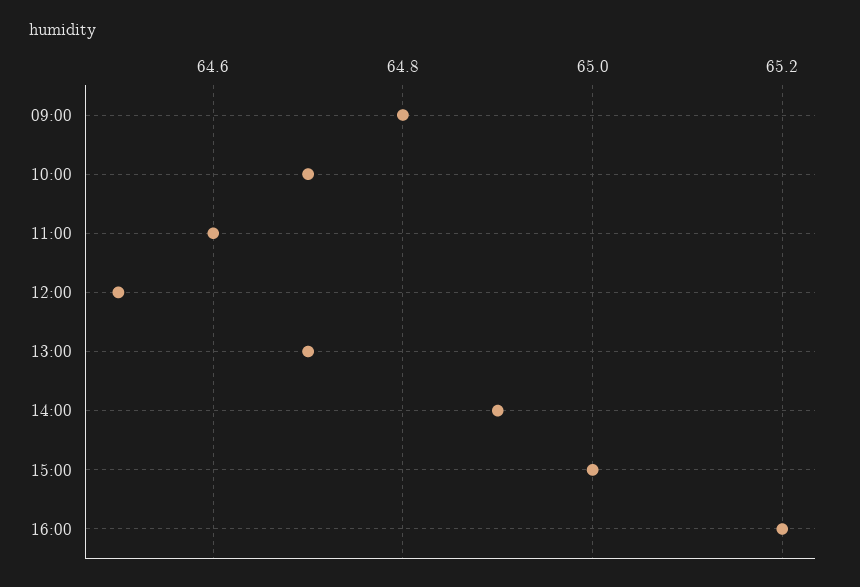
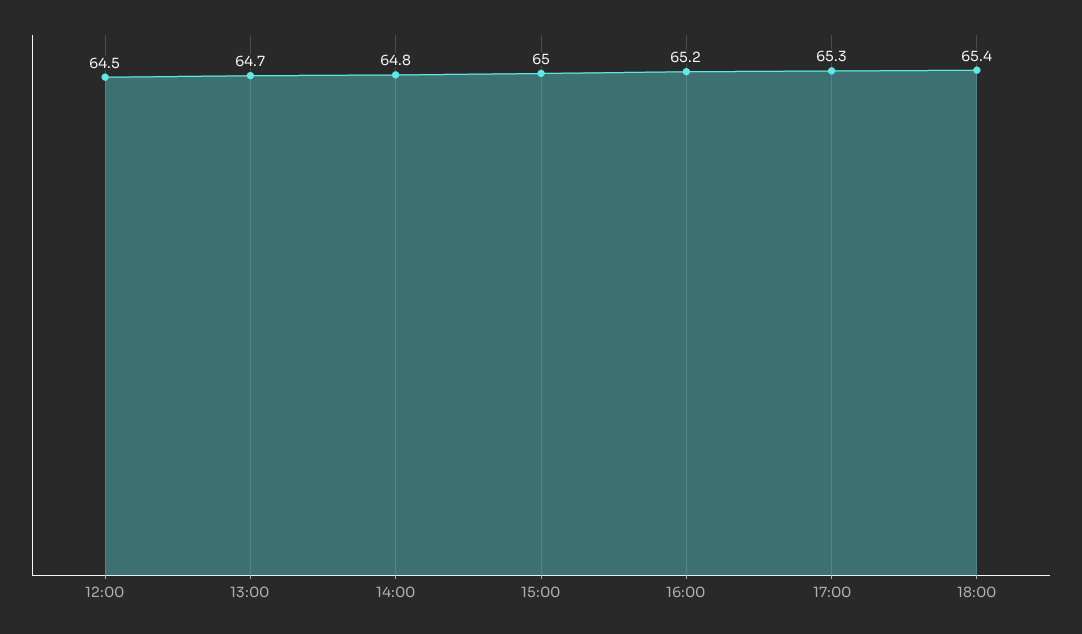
09:00: 64.8 -> none
10:00: 64.7 -> none
11:00: 64.6 -> none
14:00: 64.9 -> 64.8
17:00: none -> 65.3
18:00: none -> 65.4

